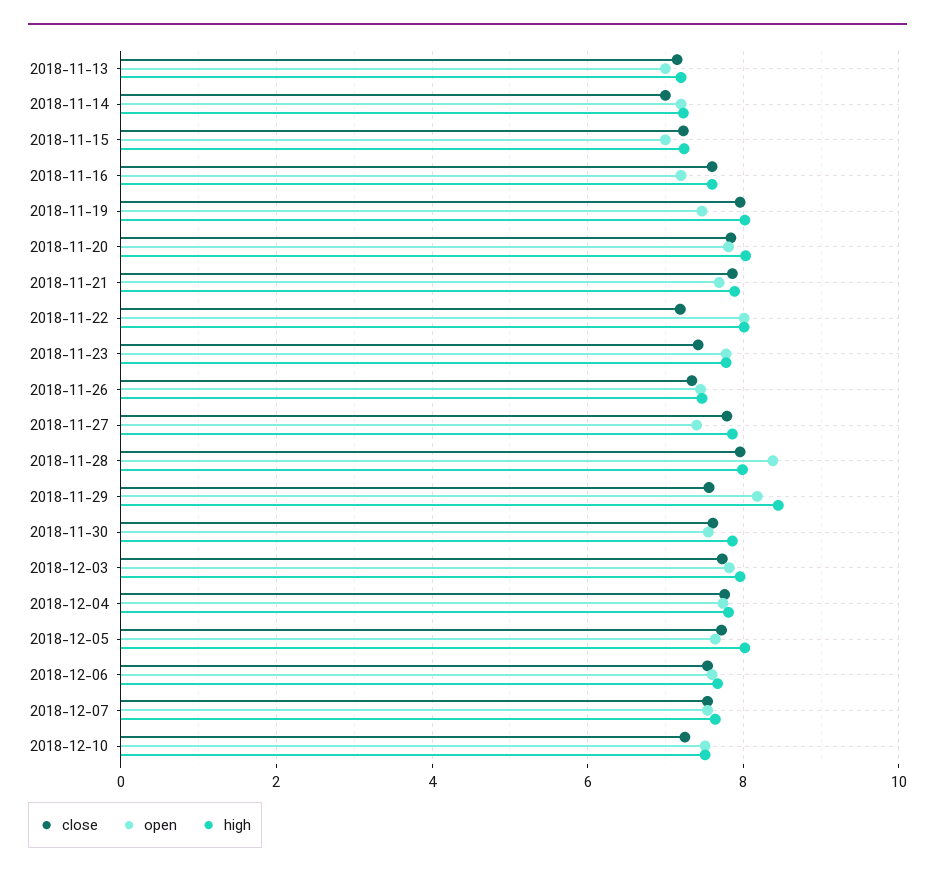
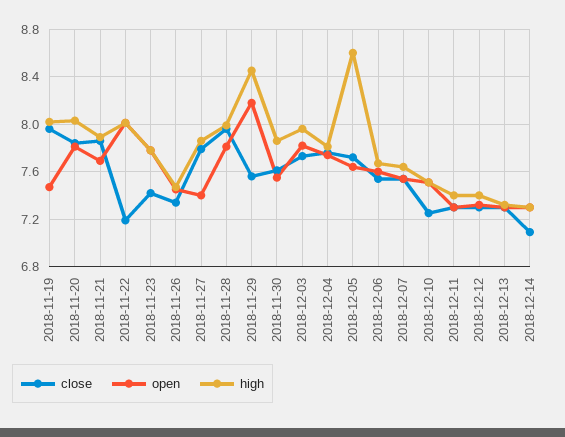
close, 2018-11-13: 7.2 -> none
open, 2018-11-13: 7 -> none
high, 2018-11-13: 7.2 -> none
close, 2018-11-14: 7 -> none
open, 2018-11-14: 7.2 -> none
high, 2018-11-14: 7.2 -> none
close, 2018-11-15: 7.2 -> none
open, 2018-11-15: 7 -> none
high, 2018-11-15: 7.2 -> none
close, 2018-11-16: 7.6 -> none
open, 2018-11-16: 7.2 -> none
high, 2018-11-16: 7.6 -> none
open, 2018-11-28: 8.4 -> 7.8
high, 2018-12-05: 8 -> 8.6
close, 2018-12-11: none -> 7.3
open, 2018-12-11: none -> 7.3
high, 2018-12-11: none -> 7.4
close, 2018-12-12: none -> 7.3
open, 2018-12-12: none -> 7.3
high, 2018-12-12: none -> 7.4
close, 2018-12-13: none -> 7.3
open, 2018-12-13: none -> 7.3
high, 2018-12-13: none -> 7.3
close, 2018-12-14: none -> 7.1
open, 2018-12-14: none -> 7.3
high, 2018-12-14: none -> 7.3

